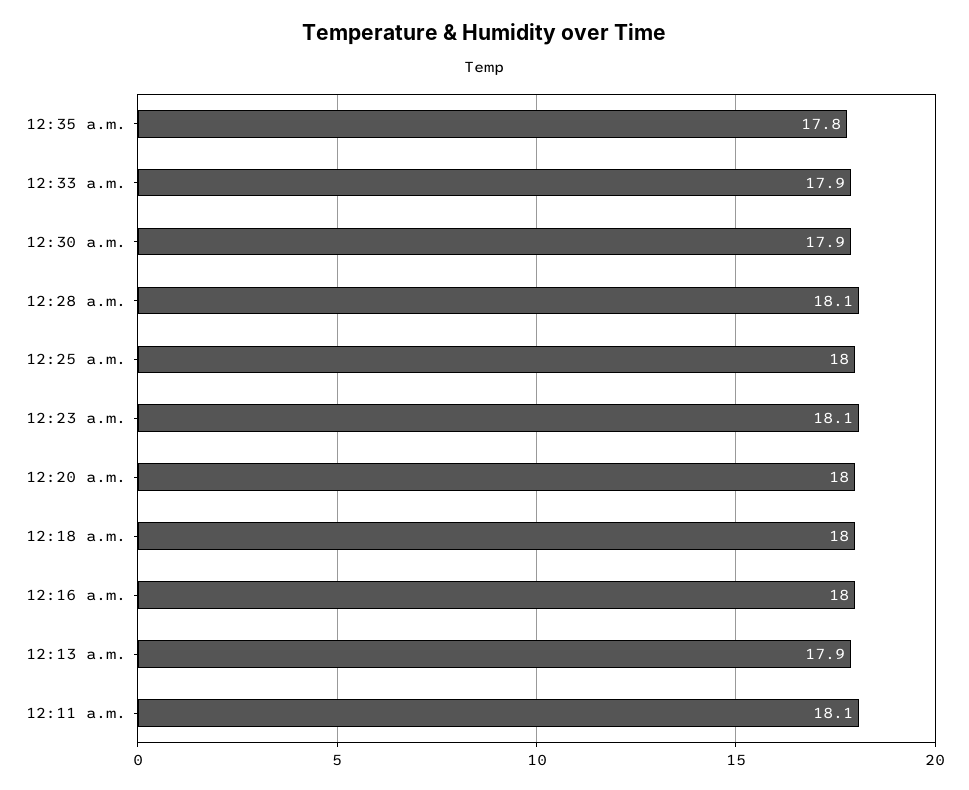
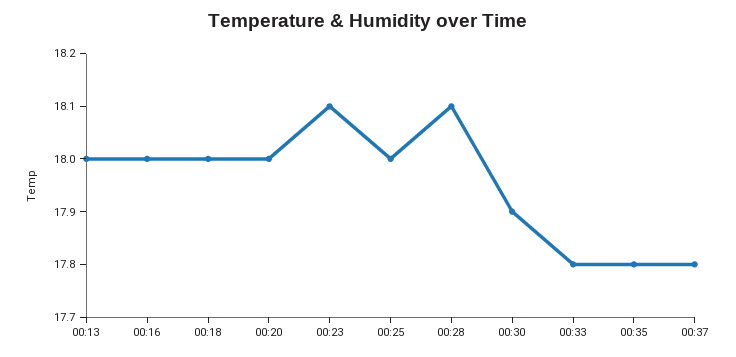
12:33 a.m.: 17.9 -> 17.8
12:13 a.m.: 17.9 -> 18
12:11 a.m.: 18.1 -> none
00:37: none -> 17.8

